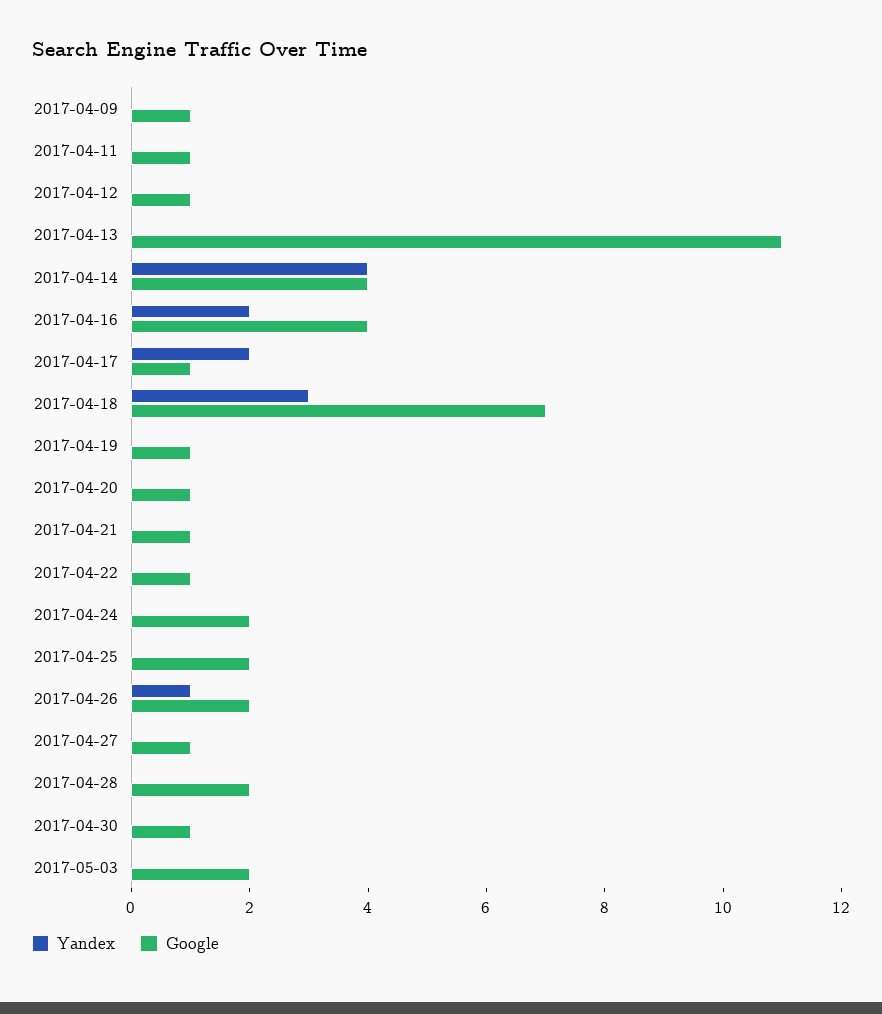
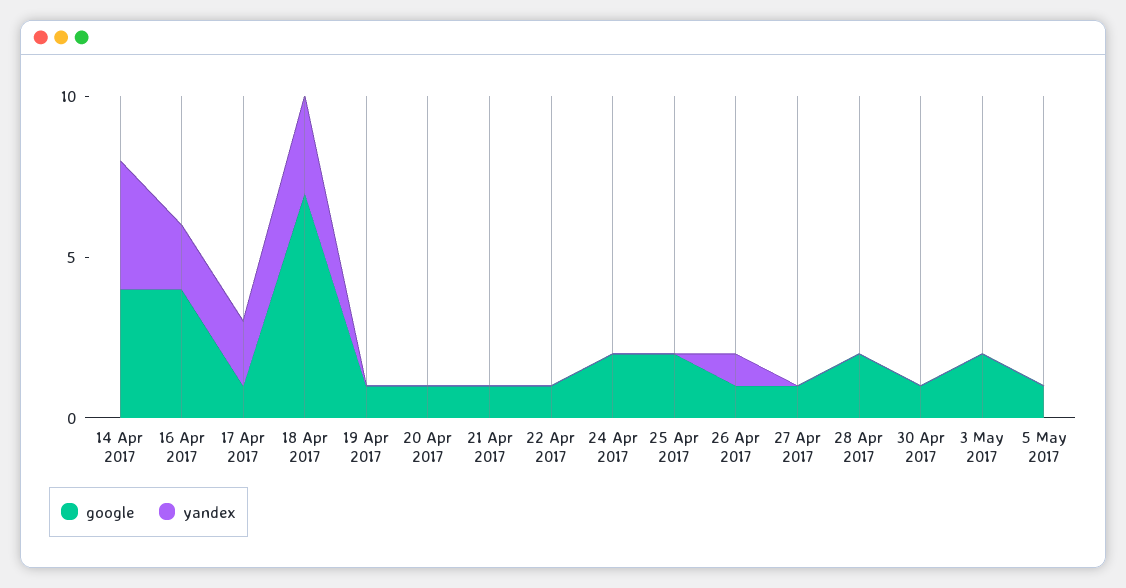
Yandex, 2017-04-09: 0 -> none
Google, 2017-04-09: 1 -> none
Yandex, 2017-04-11: 0 -> none
Google, 2017-04-11: 1 -> none
Yandex, 2017-04-12: 0 -> none
Google, 2017-04-12: 1 -> none
Yandex, 2017-04-13: 0 -> none
Google, 2017-04-13: 11 -> none
Google, 2017-04-26: 2 -> 1
Google, 5 May 2017: none -> 1
Yandex, 5 May 2017: none -> 0

